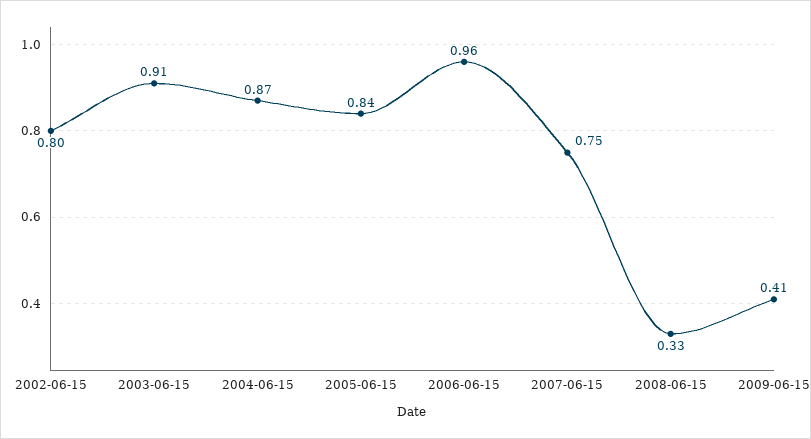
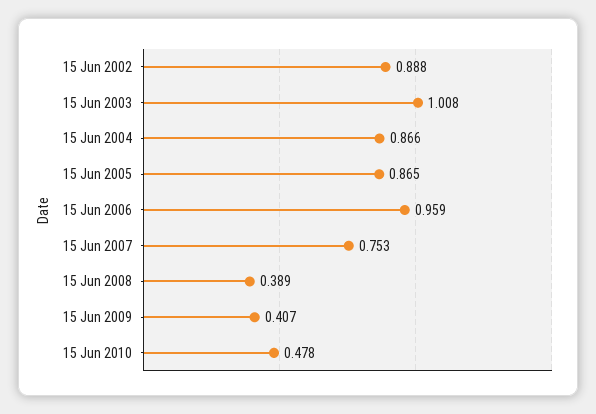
2002-06-15: 0.8 -> 0.888
2003-06-15: 0.91 -> 1.008
2005-06-15: 0.84 -> 0.865
2008-06-15: 0.33 -> 0.389
15 Jun 2010: none -> 0.478

